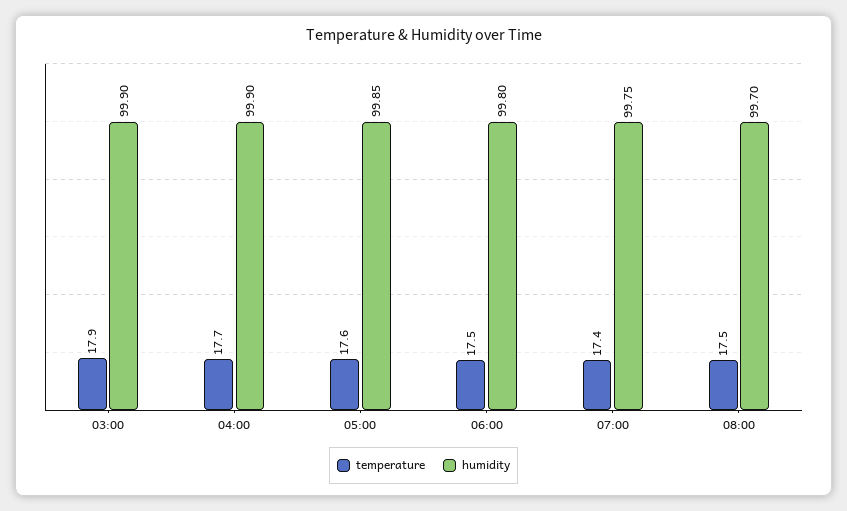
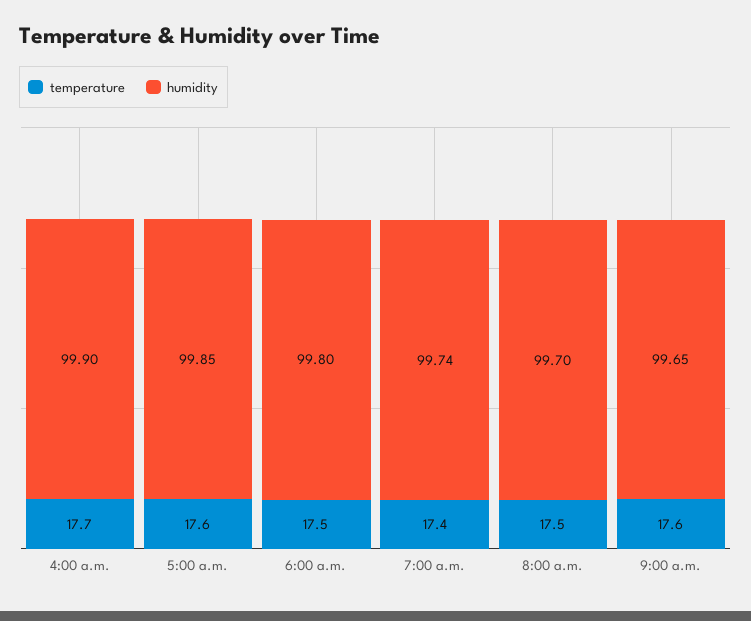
temperature, 03:00: 17.9 -> none
humidity, 03:00: 99.9 -> none
humidity, 07:00: 99.75 -> 99.74
temperature, 9:00 a.m.: none -> 17.6
humidity, 9:00 a.m.: none -> 99.65

